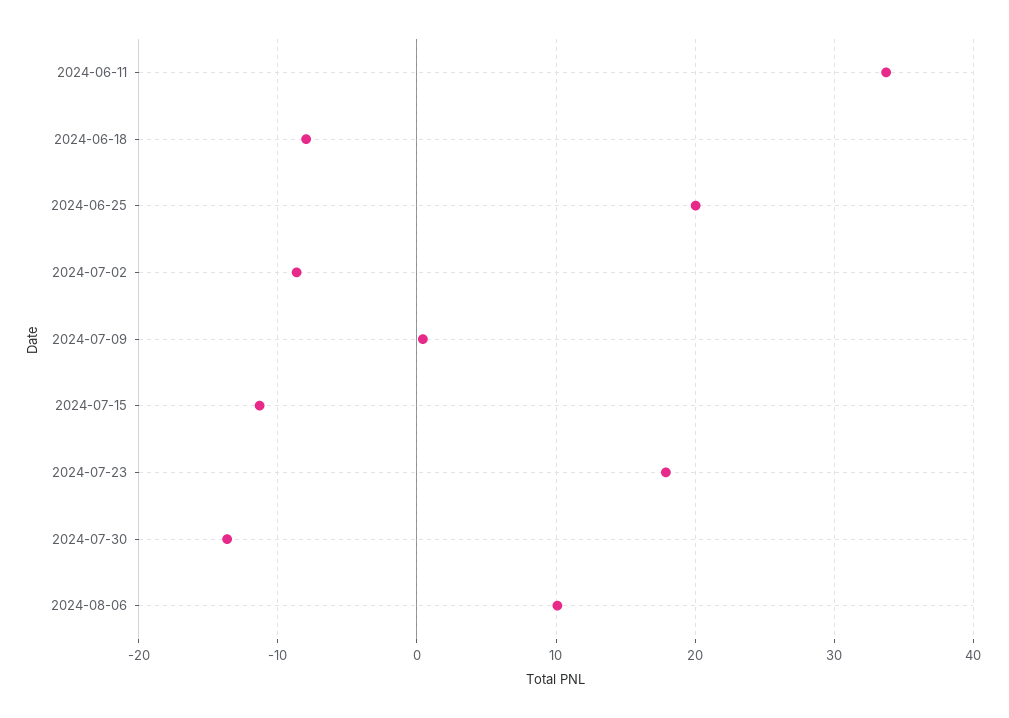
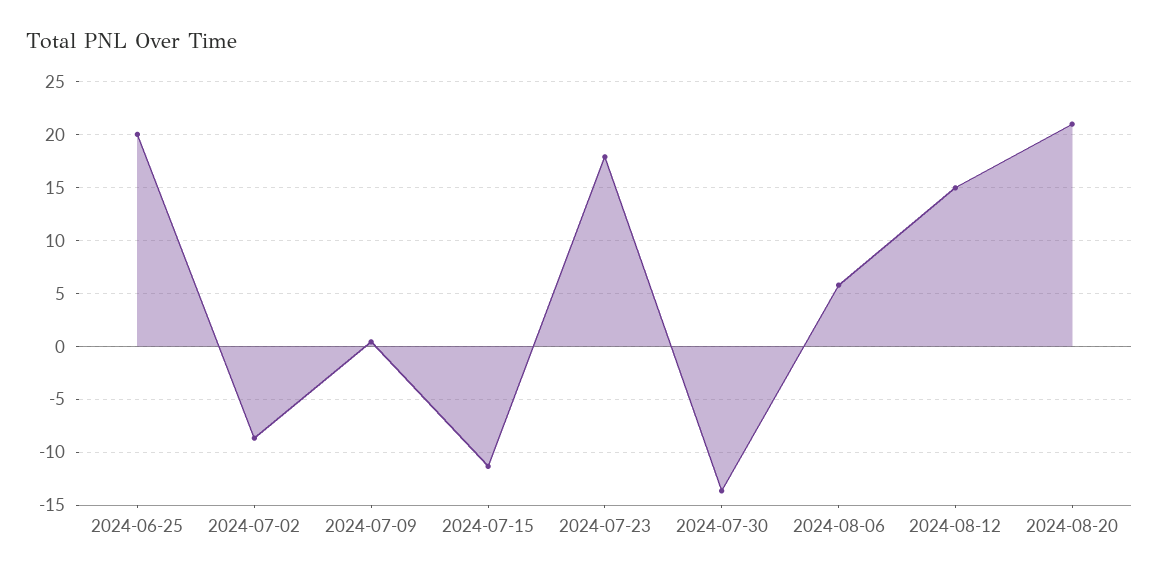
2024-06-11: 34 -> none
2024-06-18: -8 -> none
2024-08-06: 10 -> 6
2024-08-12: none -> 15
2024-08-20: none -> 21

